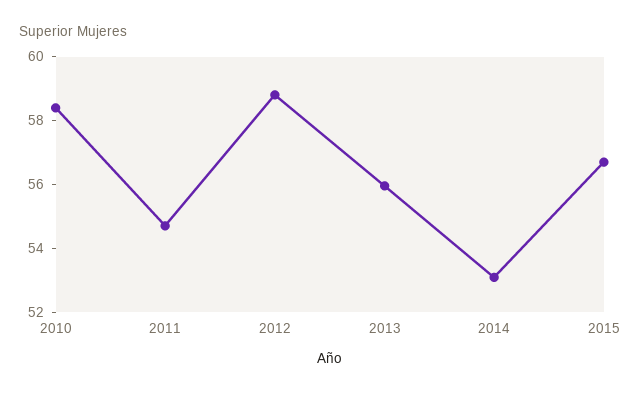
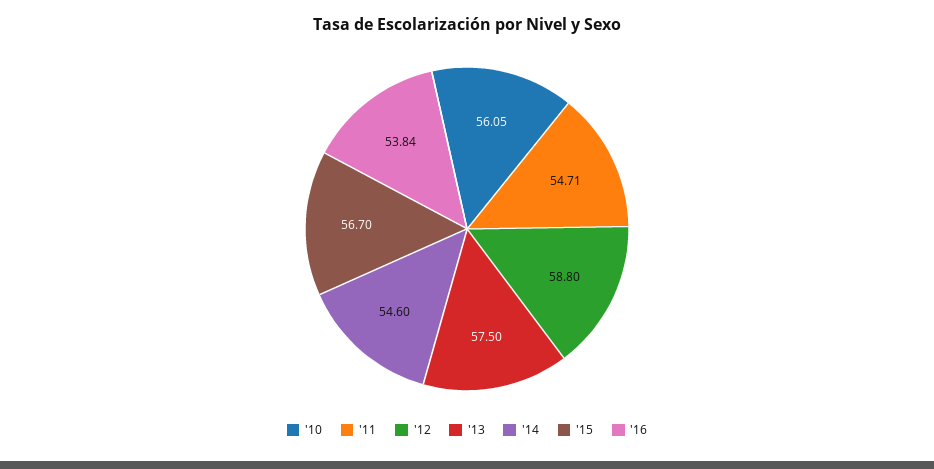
2010: 58.5 -> 56.05
2013: 56 -> 57.5
2014: 53 -> 54.6
'16: none -> 53.84

